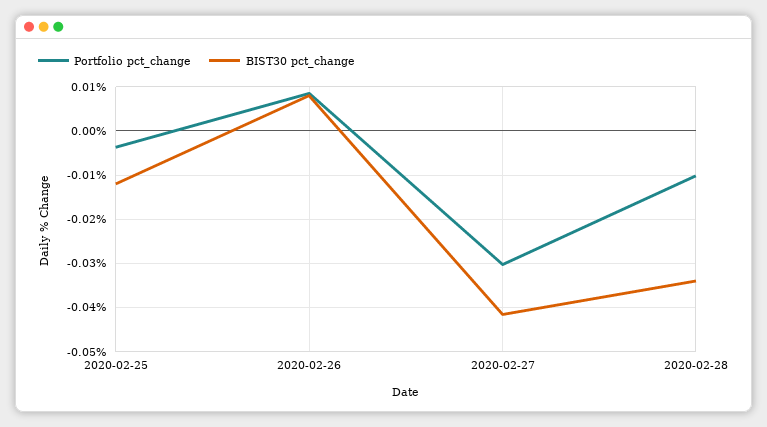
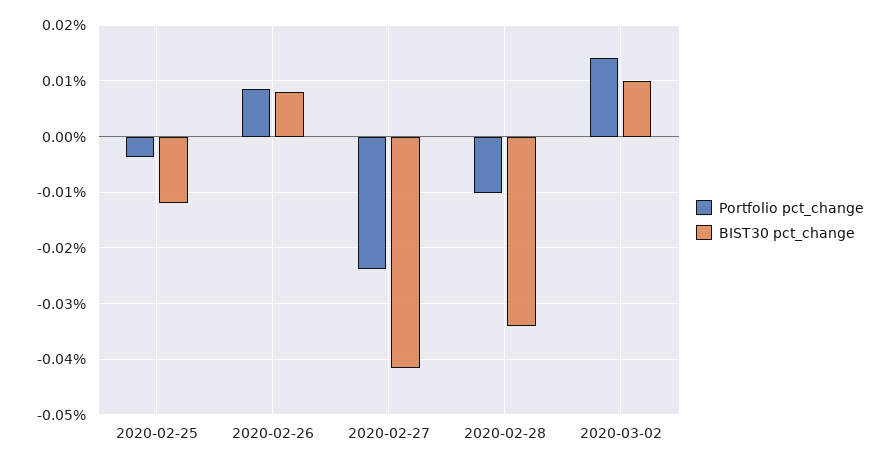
Portfolio pct_change, 2020-02-27: -0.03 -> -0.024
Portfolio pct_change, 2020-03-02: none -> 0.014
BIST30 pct_change, 2020-03-02: none -> 0.01

